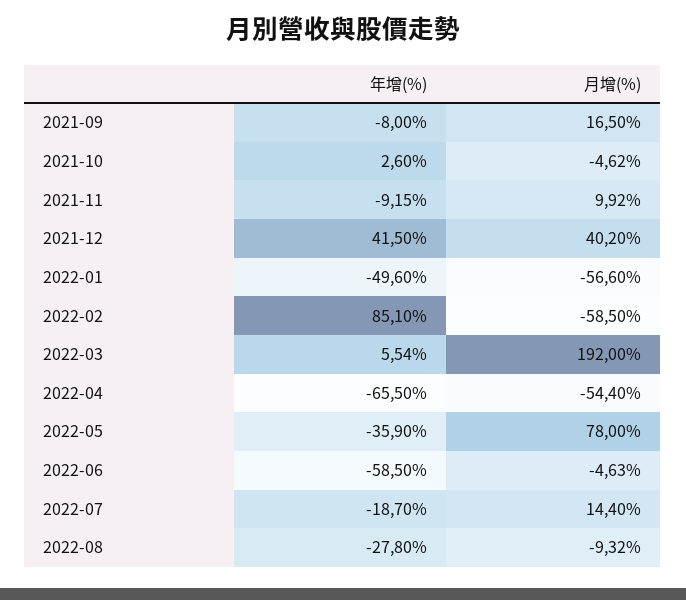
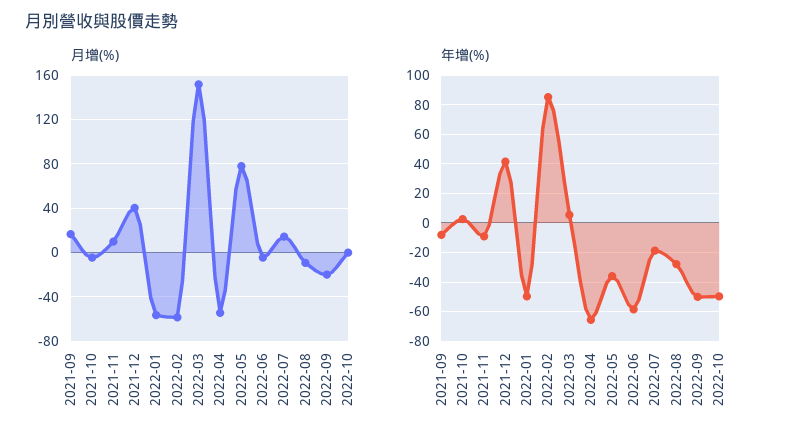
月增(%), 2022-03: 192 -> 150
月增(%), 2022-09: none -> -20
月增(%), 2022-10: none -> 0
年增(%), 2022-09: none -> -50
年增(%), 2022-10: none -> -50

